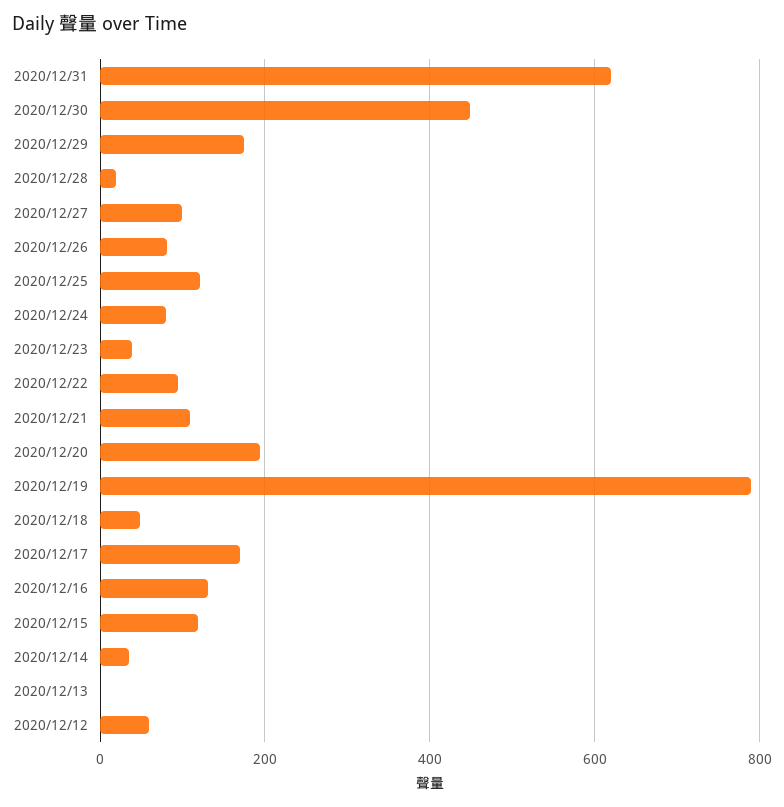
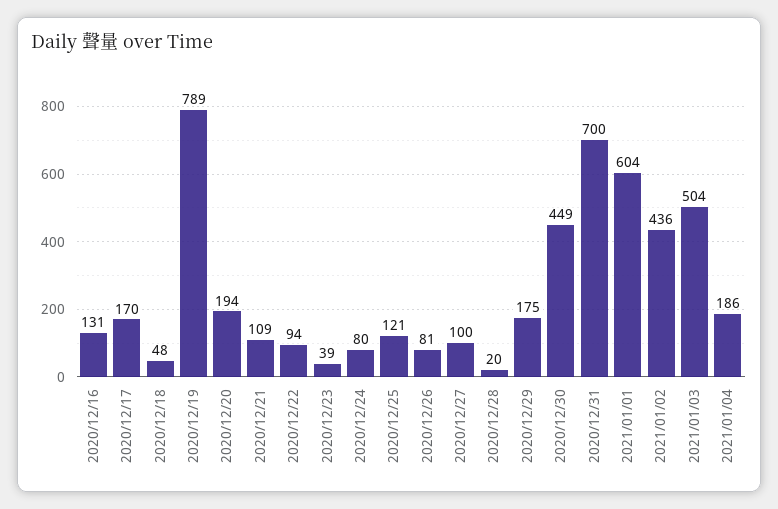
2020/12/31: 620 -> 700
2020/12/15: 120 -> none
2020/12/14: 40 -> none
2020/12/13: 0 -> none
2020/12/12: 60 -> none
2021/01/01: none -> 604
2021/01/02: none -> 436
2021/01/03: none -> 504
2021/01/04: none -> 186

